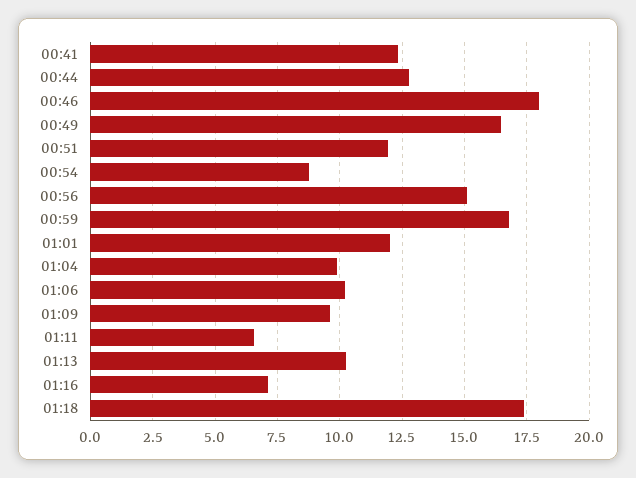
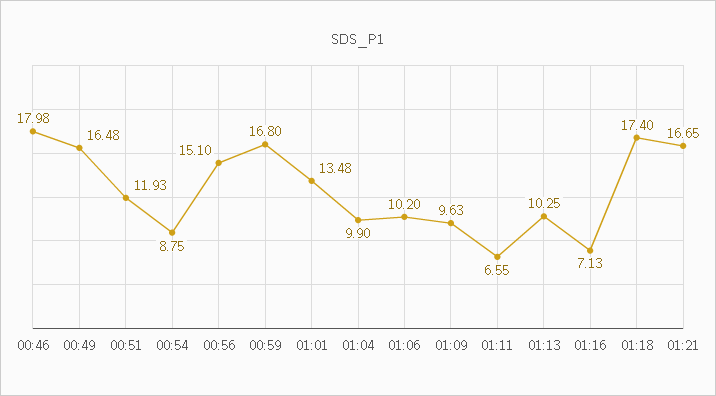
00:41: 12.25 -> none
00:44: 12.75 -> none
01:01: 12 -> 13.48
01:21: none -> 16.65

